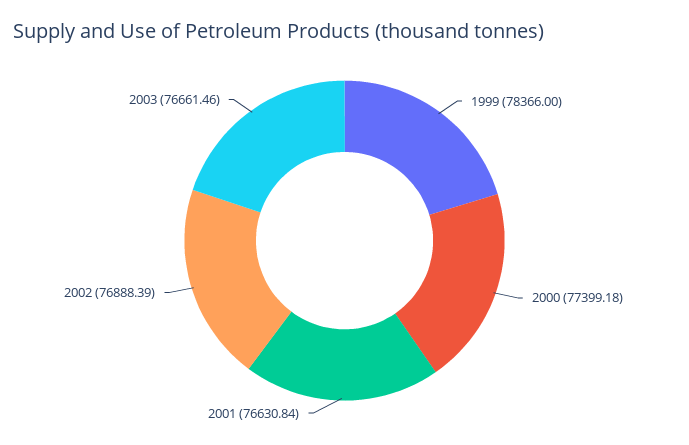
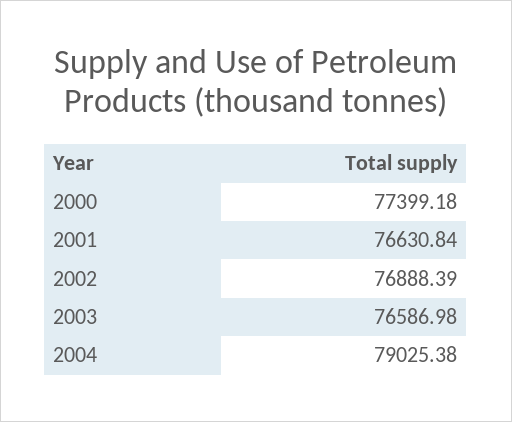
1999: 78366 -> none
2003: 76661.46 -> 76586.98
2004: none -> 79025.38

